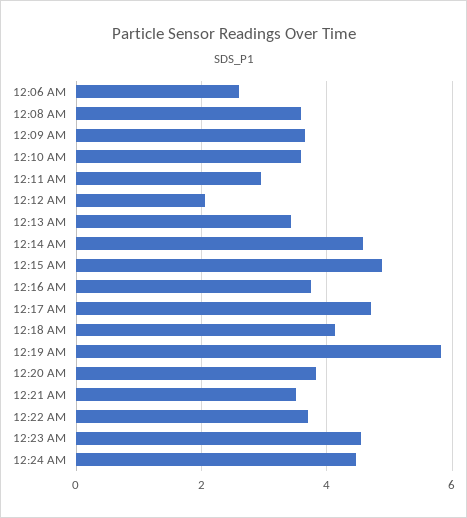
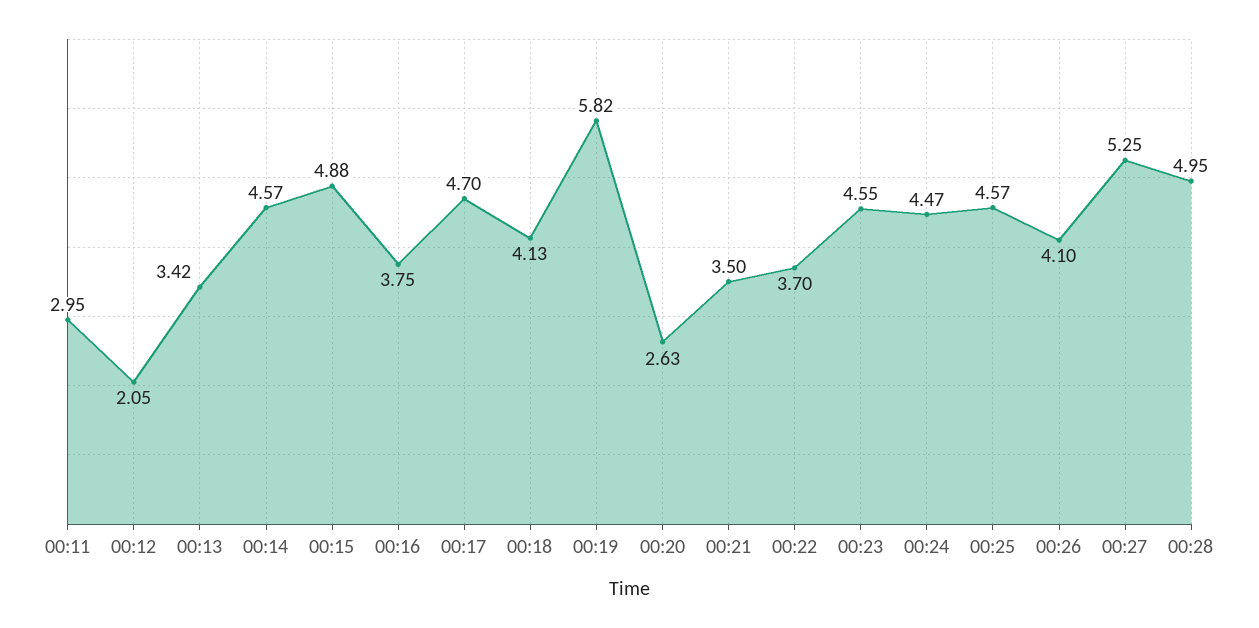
12:06 AM: 2.6 -> none
12:08 AM: 3.6 -> none
12:09 AM: 3.6 -> none
12:10 AM: 3.6 -> none
12:20 AM: 3.8 -> 2.63
00:25: none -> 4.57
00:26: none -> 4.1
00:27: none -> 5.25
00:28: none -> 4.95

